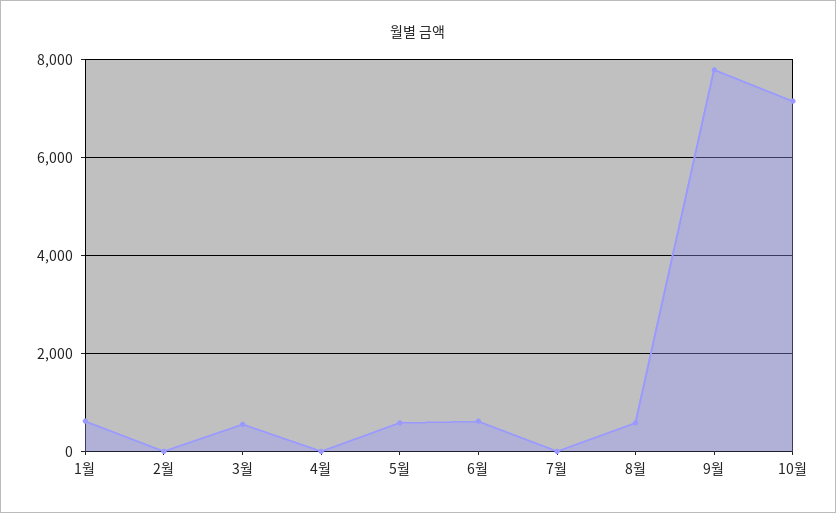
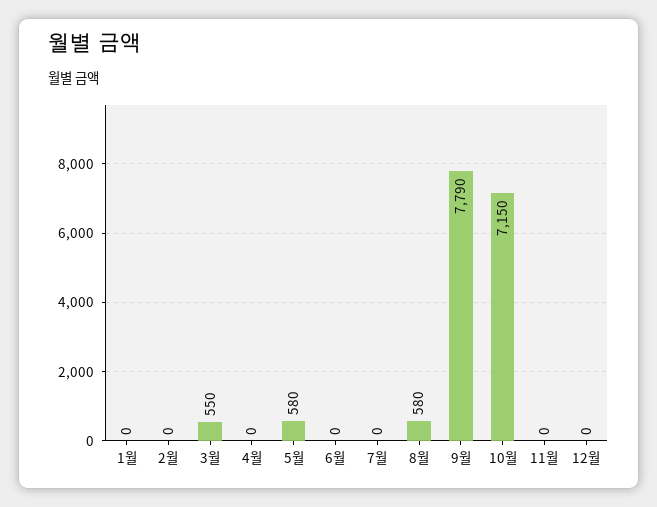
1월: 600 -> 0
6월: 600 -> 0
11월: none -> 0
12월: none -> 0

